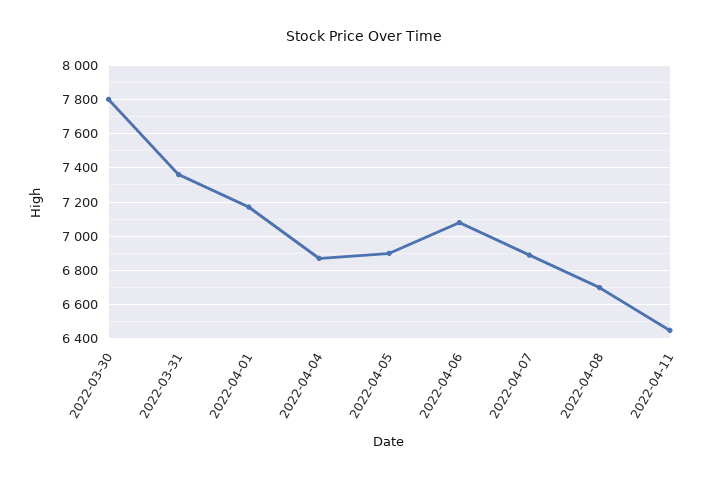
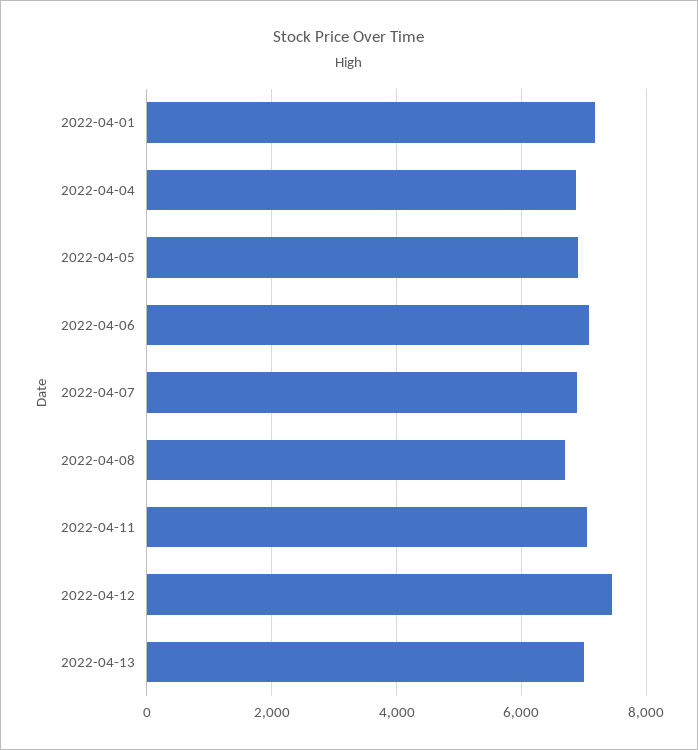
2022-03-30: 7800 -> none
2022-03-31: 7350 -> none
2022-04-11: 6450 -> 7000
2022-04-12: none -> 7400
2022-04-13: none -> 7000

